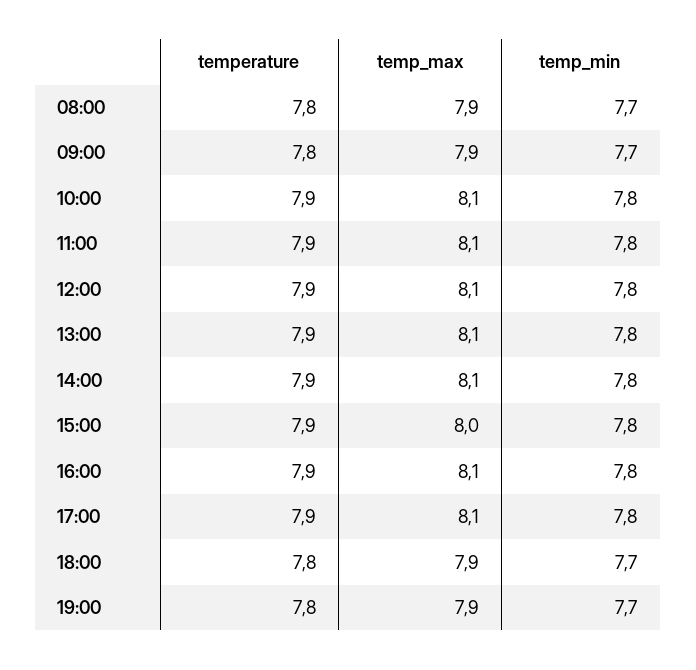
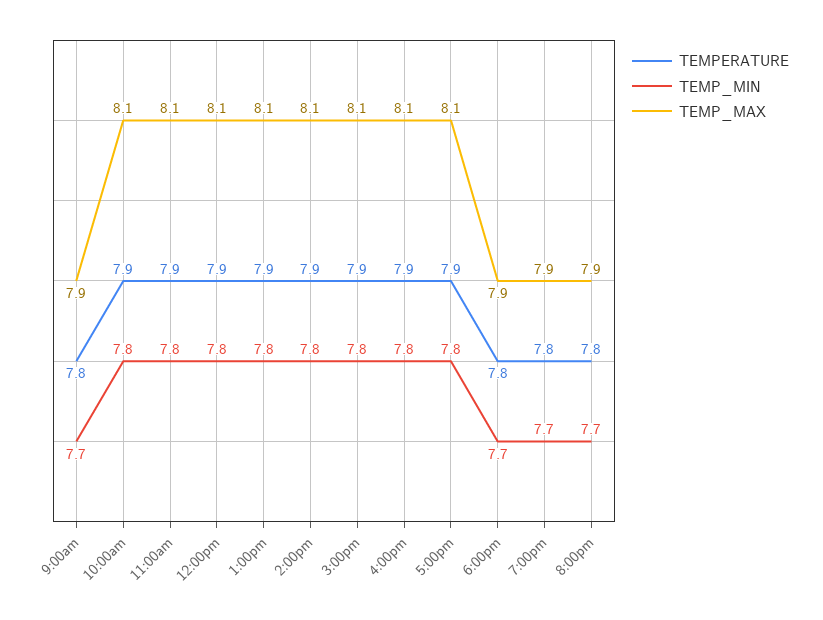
temperature, 08:00: 7.8 -> none
temp_max, 08:00: 7.9 -> none
temp_min, 08:00: 7.7 -> none
temp_max, 15:00: 8 -> 8.1
temperature, 8:00pm: none -> 7.8
temp_min, 8:00pm: none -> 7.7
temp_max, 8:00pm: none -> 7.9

